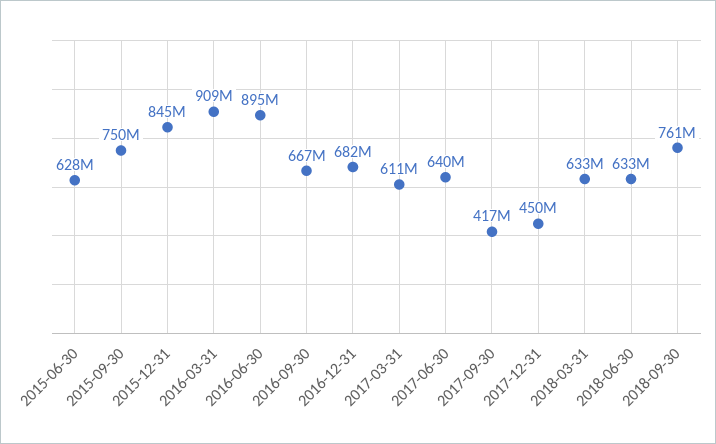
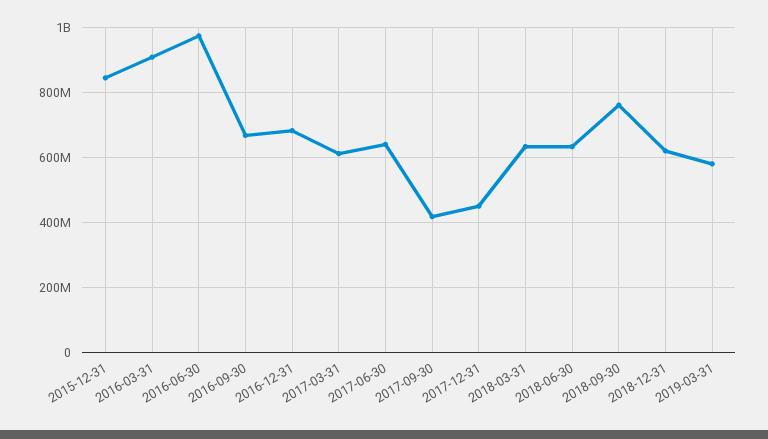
2015-06-30: 628000000 -> none
2015-09-30: 750000000 -> none
2016-06-30: 895000000 -> 980000000
2018-12-31: none -> 620000000
2019-03-31: none -> 580000000

